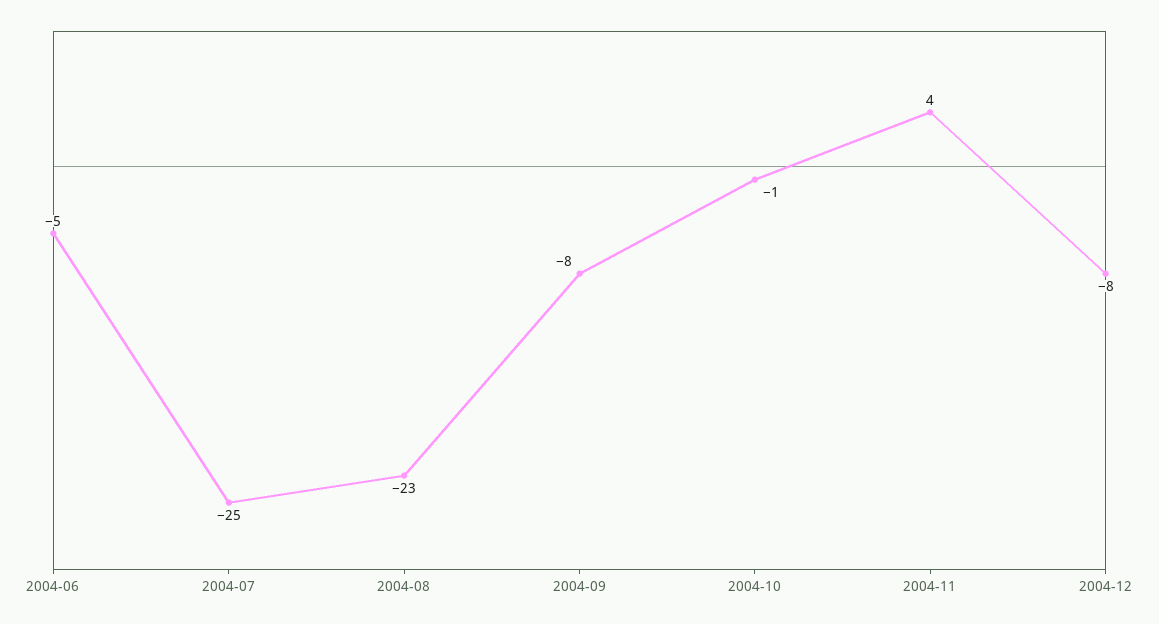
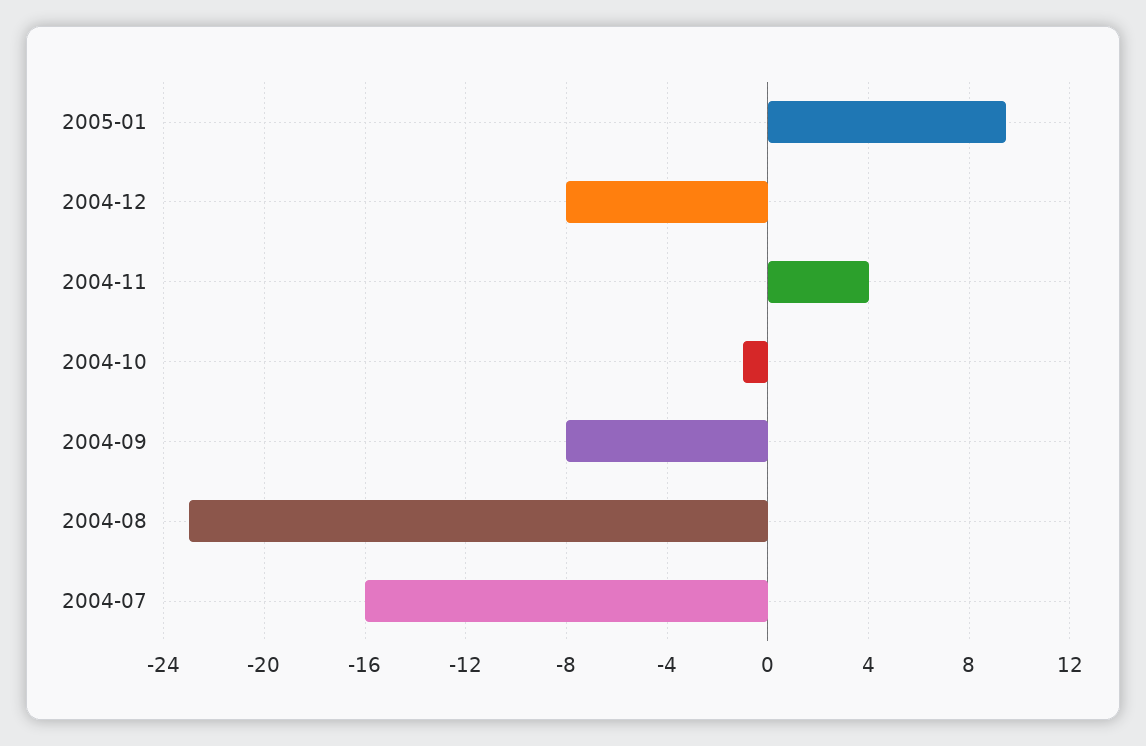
2004-06: -5 -> none
2004-07: -25 -> -16
2005-01: none -> 9.5

